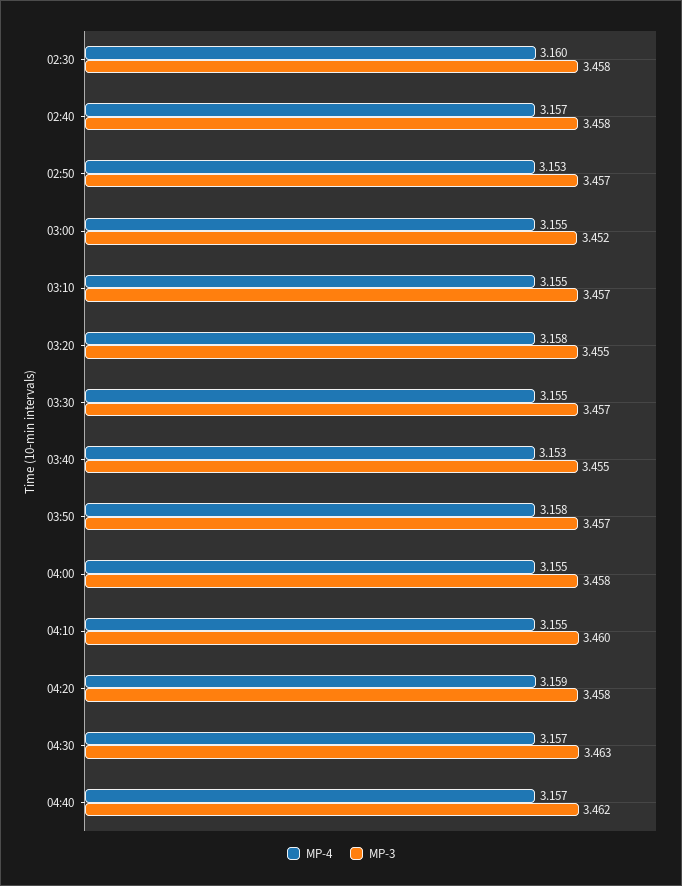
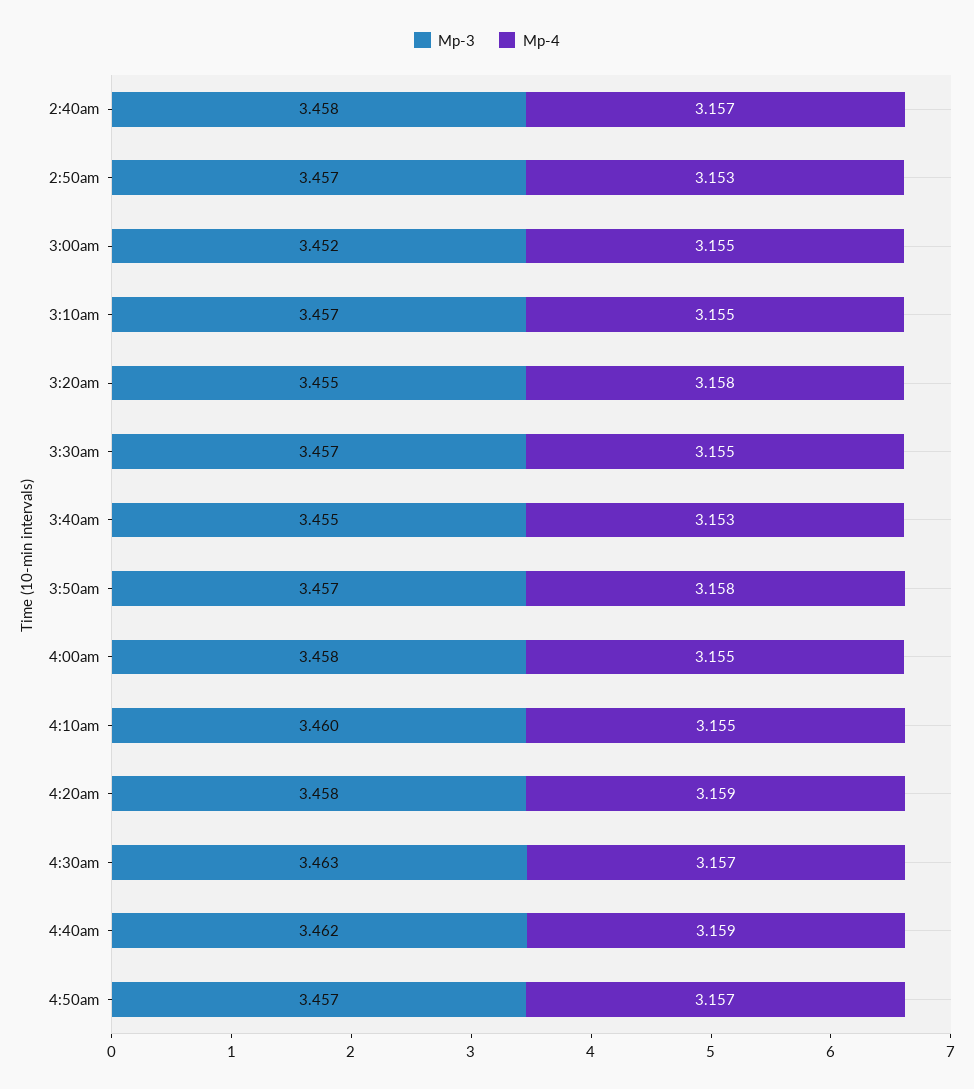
MP-4, 02:30: 3.16 -> none
MP-3, 02:30: 3.458 -> none
MP-4, 04:40: 3.157 -> 3.159
MP-3, 4:50am: none -> 3.457
MP-4, 4:50am: none -> 3.157

